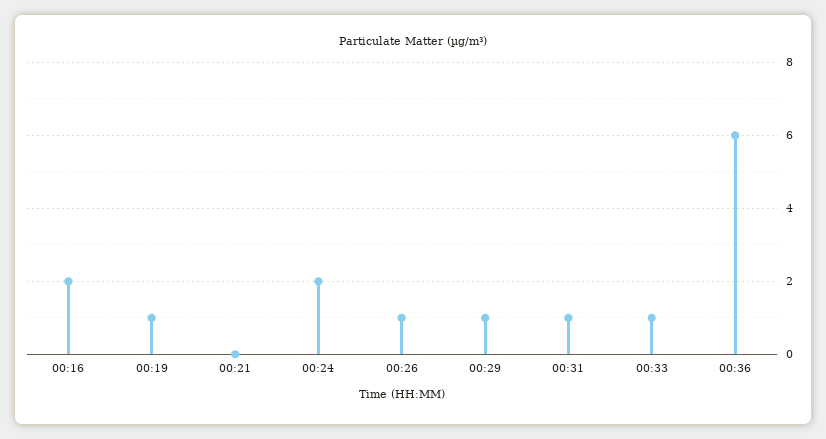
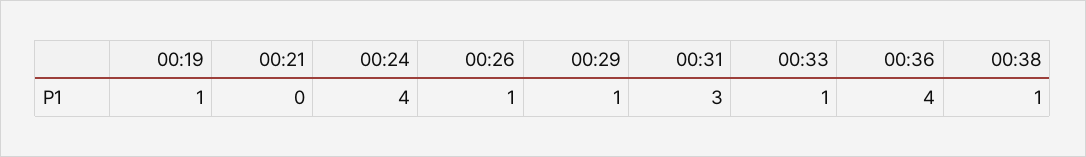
00:16: 2 -> none
00:24: 2 -> 4
00:31: 1 -> 3
00:36: 6 -> 4
00:38: none -> 1

